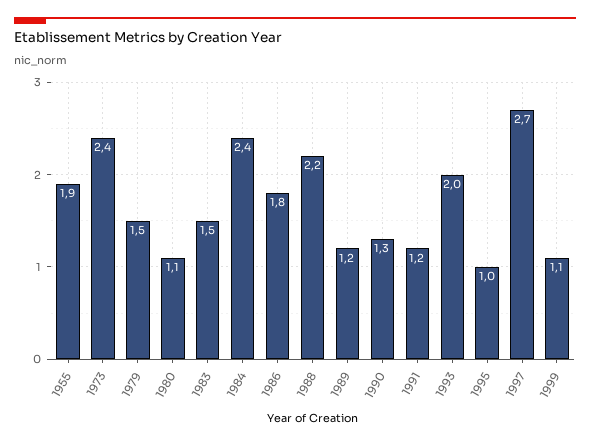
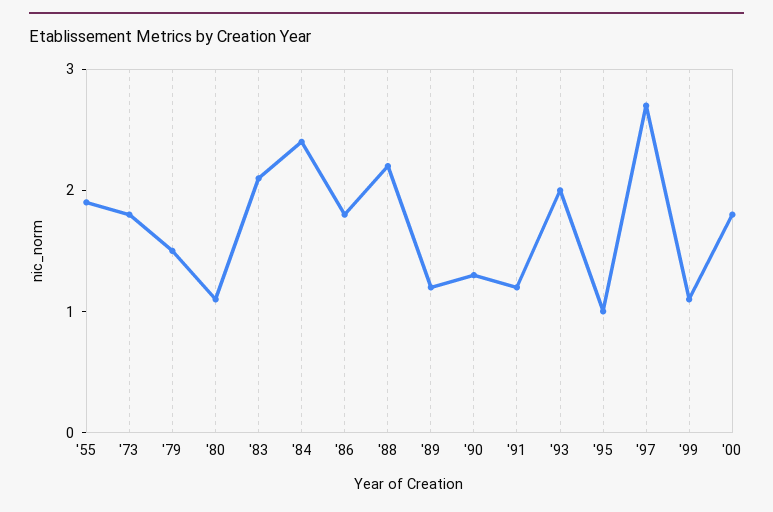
1973: 2.4 -> 1.8
1983: 1.5 -> 2.1
'00: none -> 1.8

